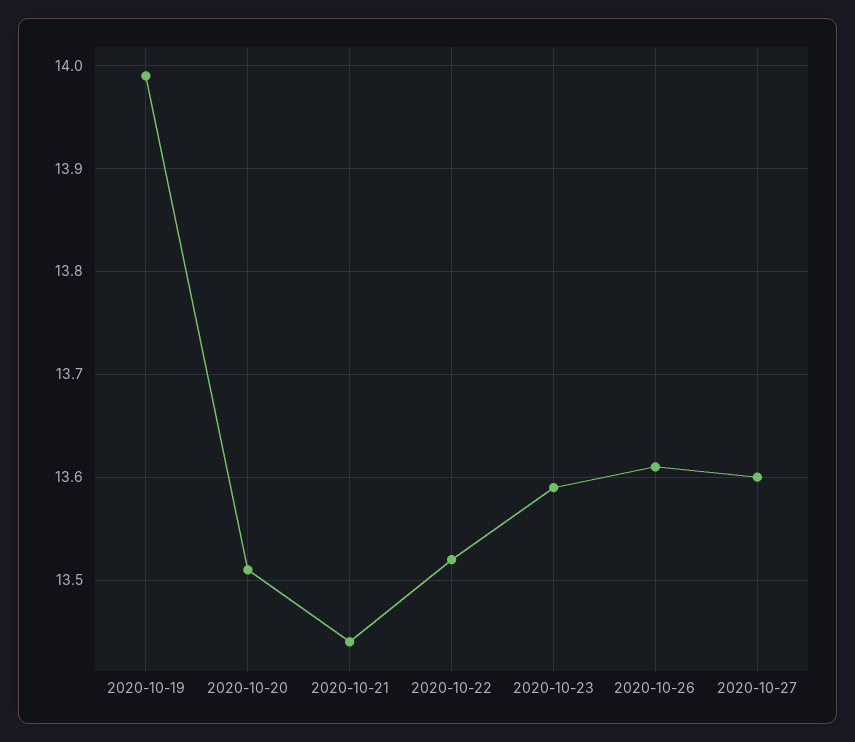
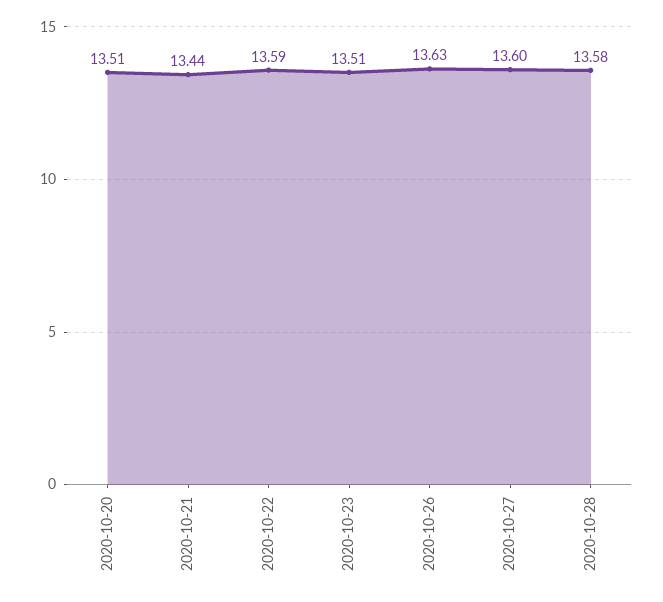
2020-10-19: 13.99 -> none
2020-10-22: 13.52 -> 13.59
2020-10-23: 13.59 -> 13.51
2020-10-26: 13.61 -> 13.63
2020-10-28: none -> 13.58

